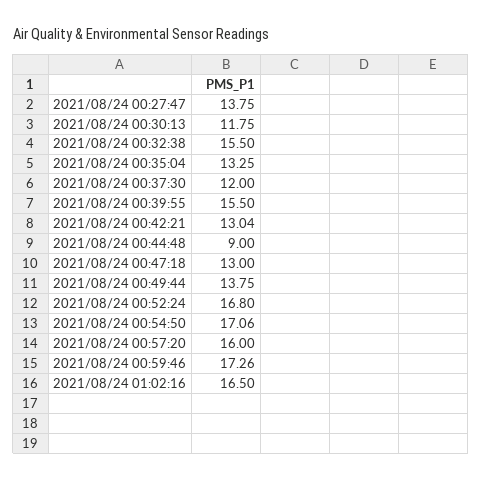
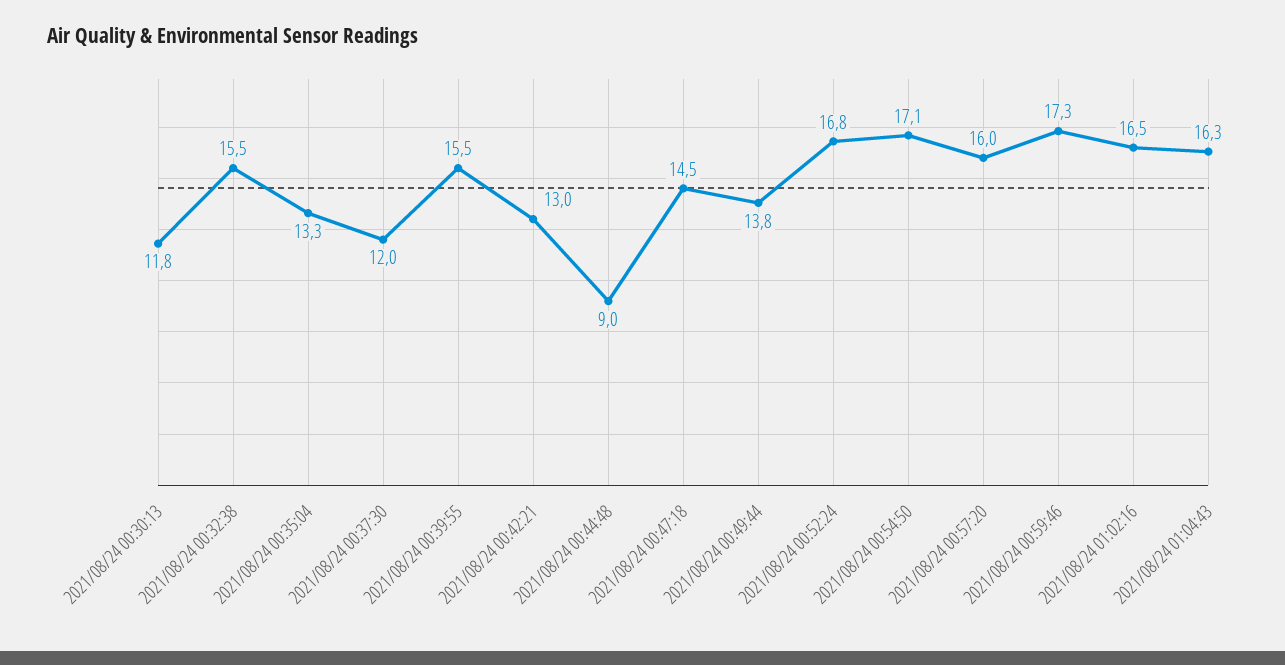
2021/08/24 00:27:47: 13.75 -> none
2021/08/24 00:47:18: 13 -> 14.5
2021/08/24 01:04:43: none -> 16.3

